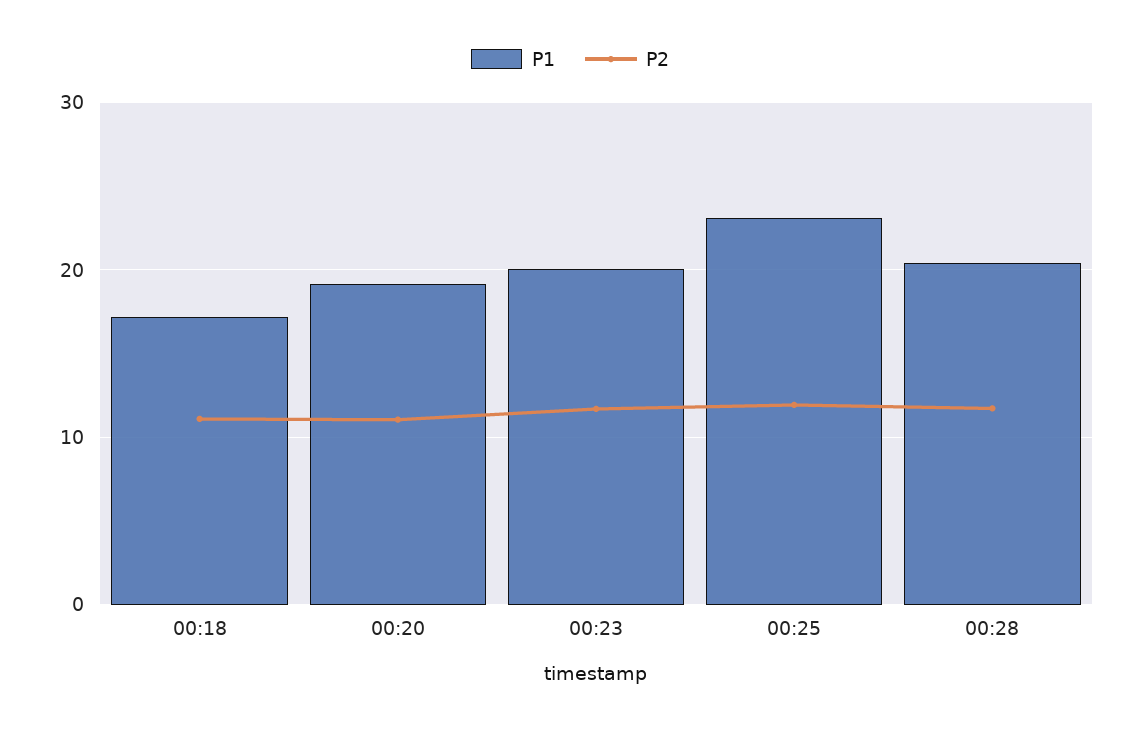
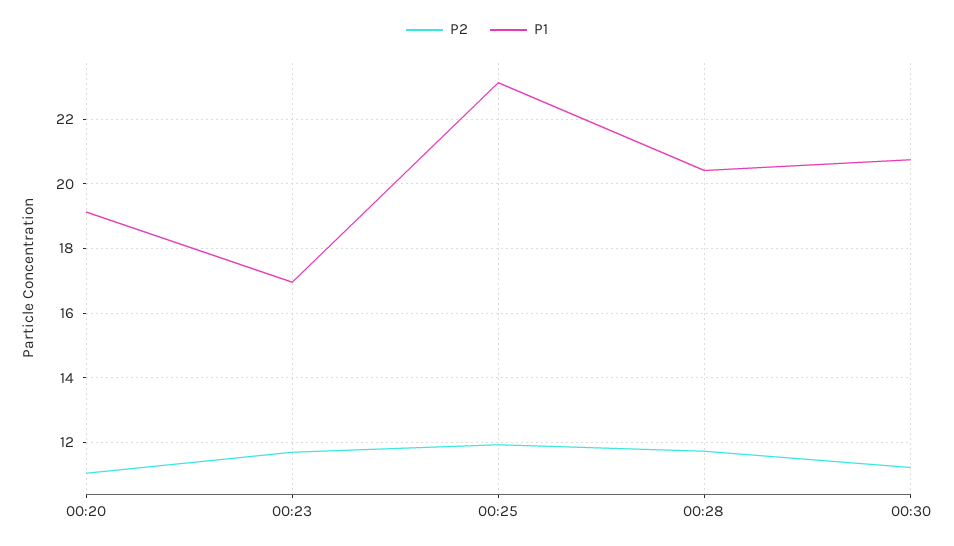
P1, 00:18: 17 -> none
P2, 00:18: 11 -> none
P1, 00:23: 20 -> 17
P2, 00:30: none -> 11.2
P1, 00:30: none -> 20.8

